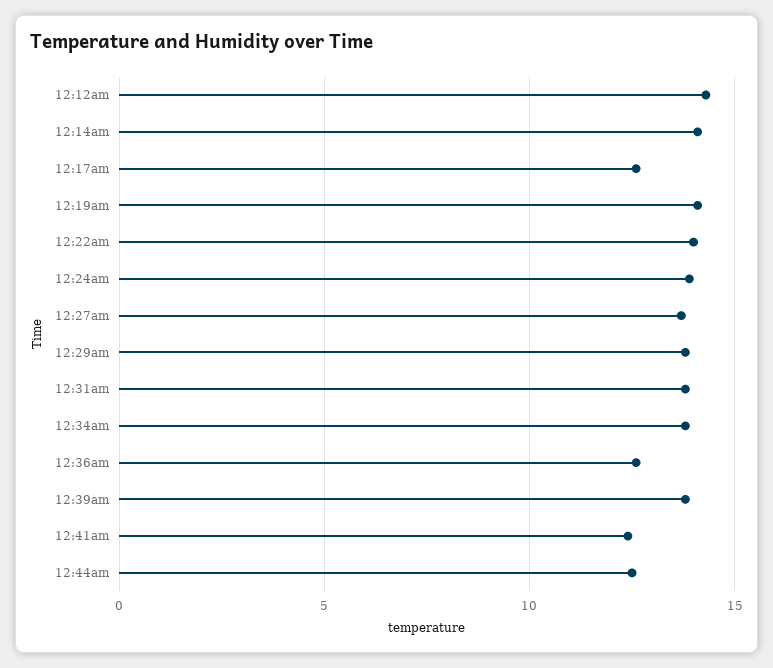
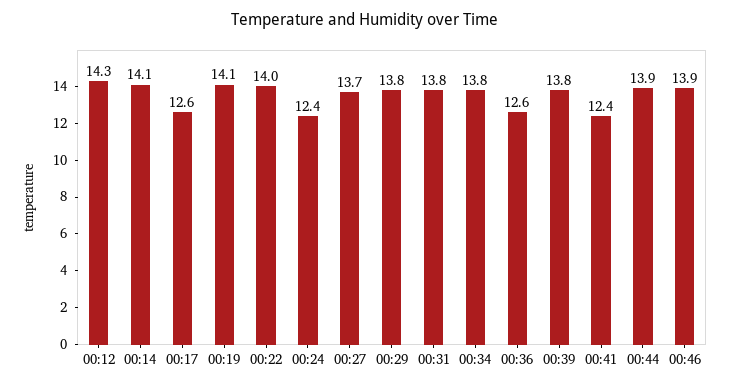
12:24am: 14 -> 12.4
12:44am: 12.5 -> 13.9
00:46: none -> 13.9

